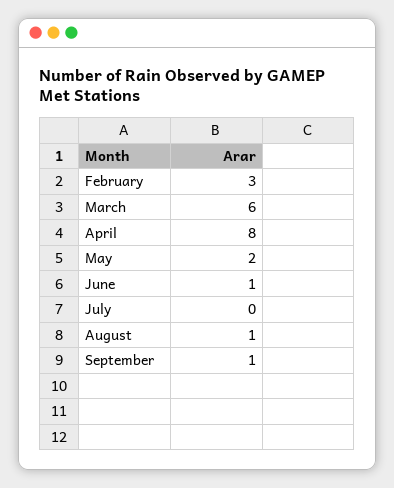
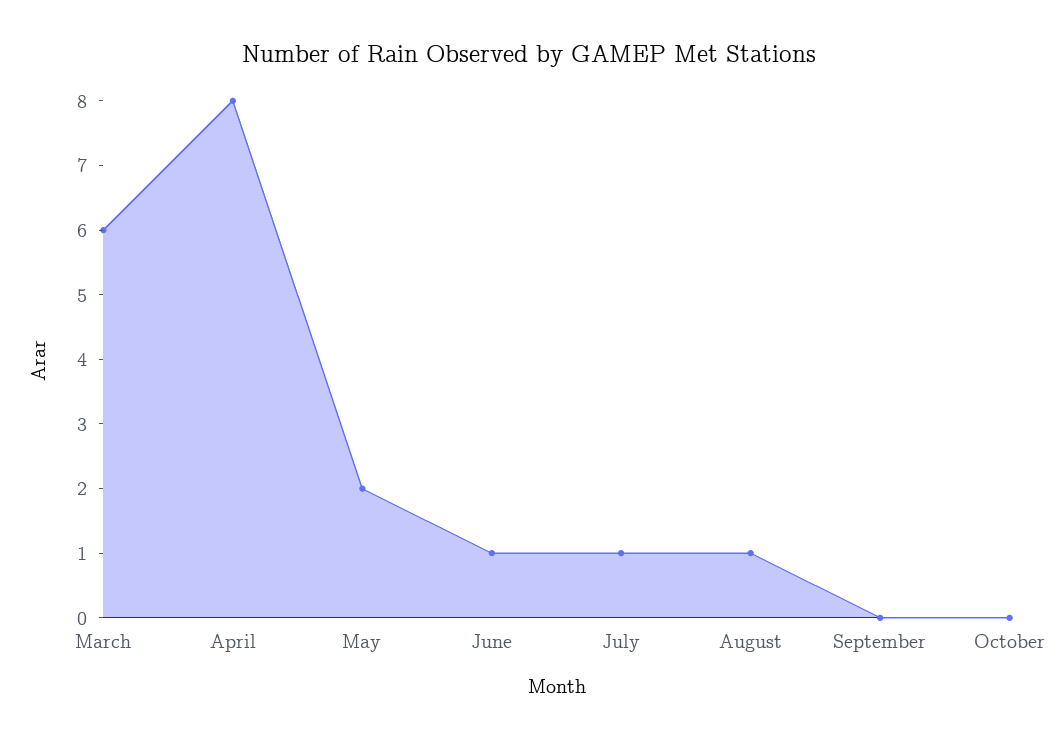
February: 3 -> none
July: 0 -> 1
September: 1 -> 0
October: none -> 0

